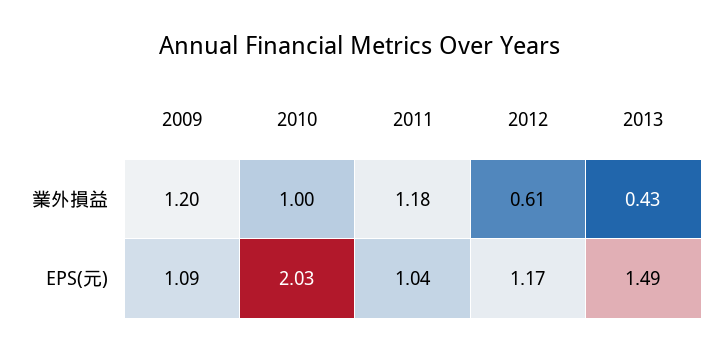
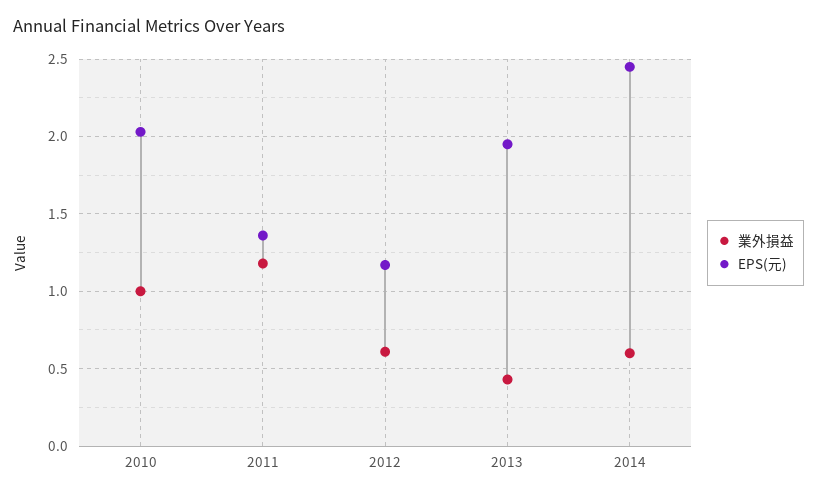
業外損益, 2009: 1.2 -> none
EPS(元), 2009: 1.09 -> none
EPS(元), 2011: 1.04 -> 1.35
EPS(元), 2013: 1.49 -> 1.95
業外損益, 2014: none -> 0.6
EPS(元), 2014: none -> 2.45

